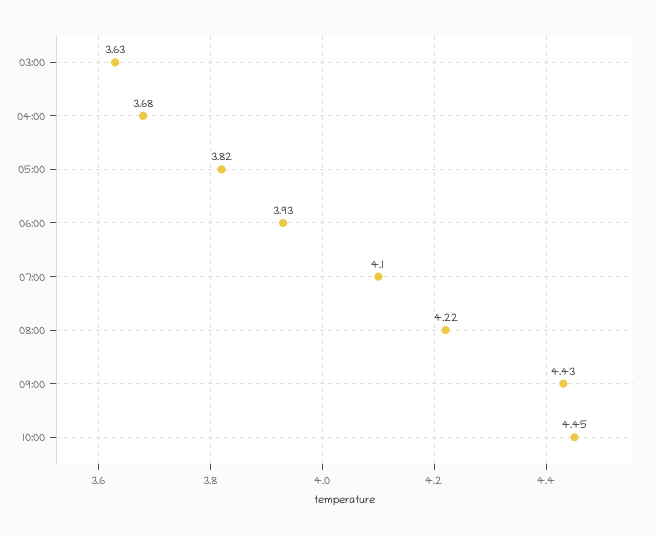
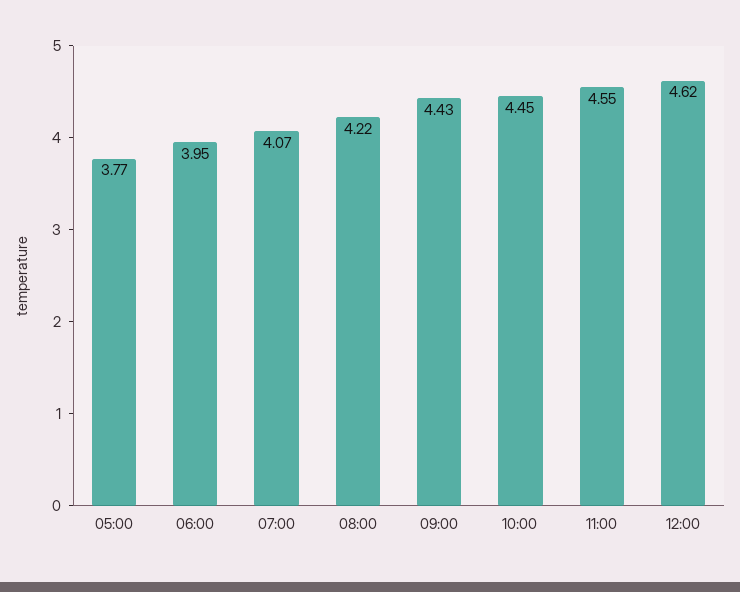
03:00: 3.63 -> none
04:00: 3.68 -> none
05:00: 3.82 -> 3.77
06:00: 3.93 -> 3.95
07:00: 4.1 -> 4.07
11:00: none -> 4.55
12:00: none -> 4.62

